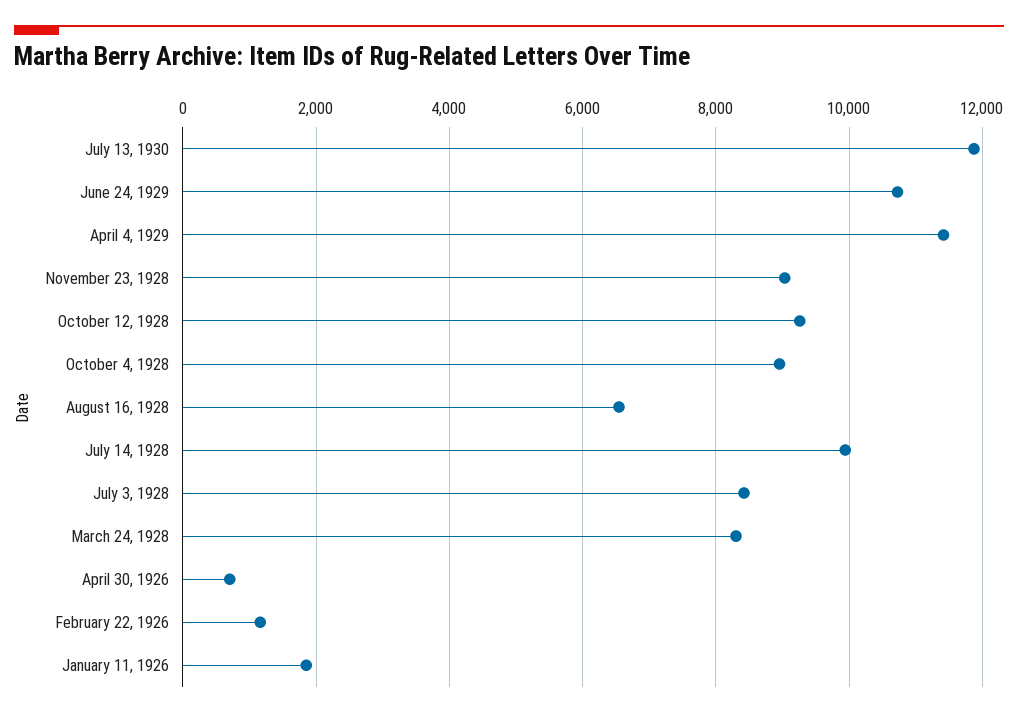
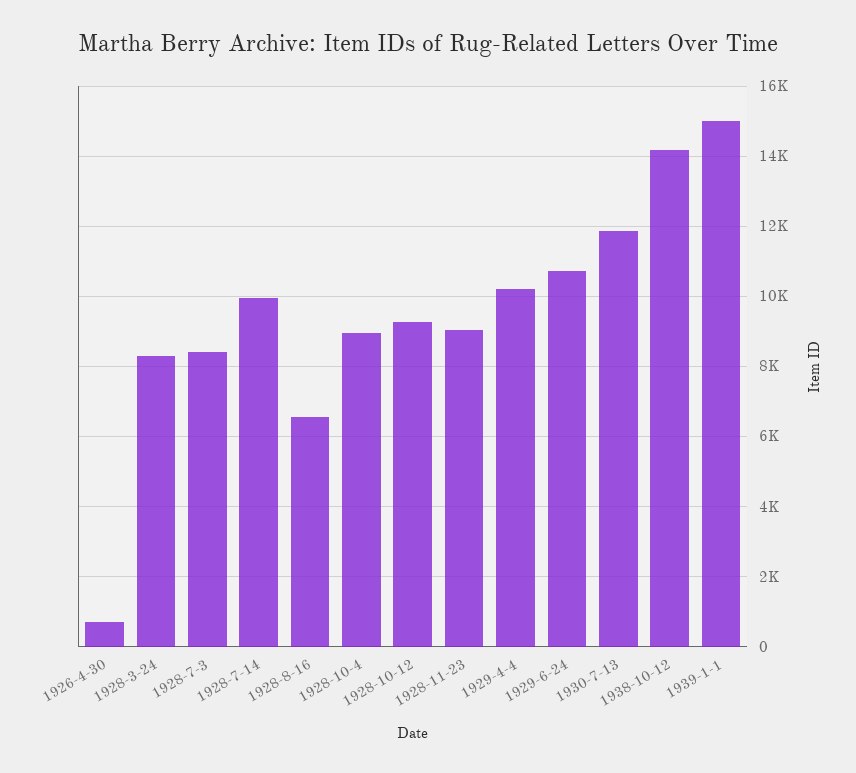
April 4, 1929: 11400 -> 10200
February 22, 1926: 1200 -> none
January 11, 1926: 1800 -> none
1938-10-12: none -> 14200
1939-1-1: none -> 15000

